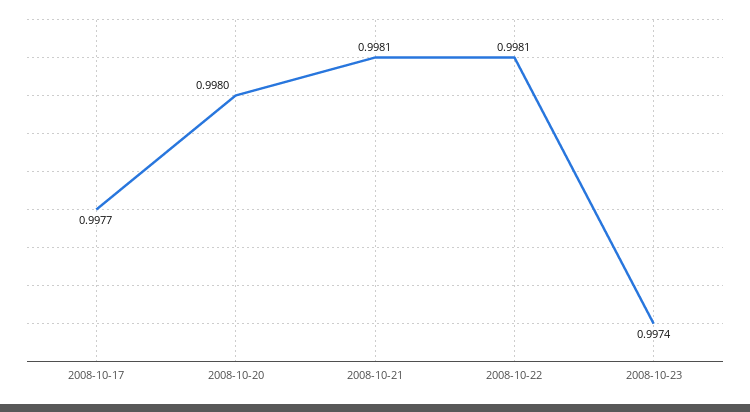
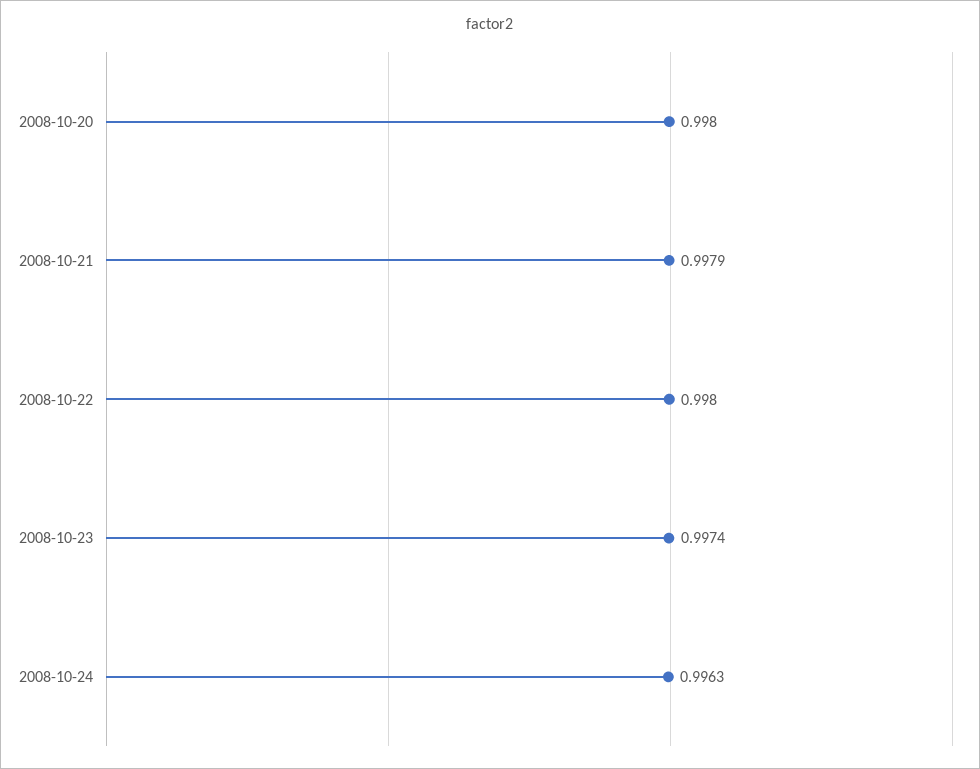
2008-10-17: 0.9977 -> none
2008-10-21: 0.9981 -> 0.9979
2008-10-22: 0.9981 -> 0.998
2008-10-24: none -> 0.9963

